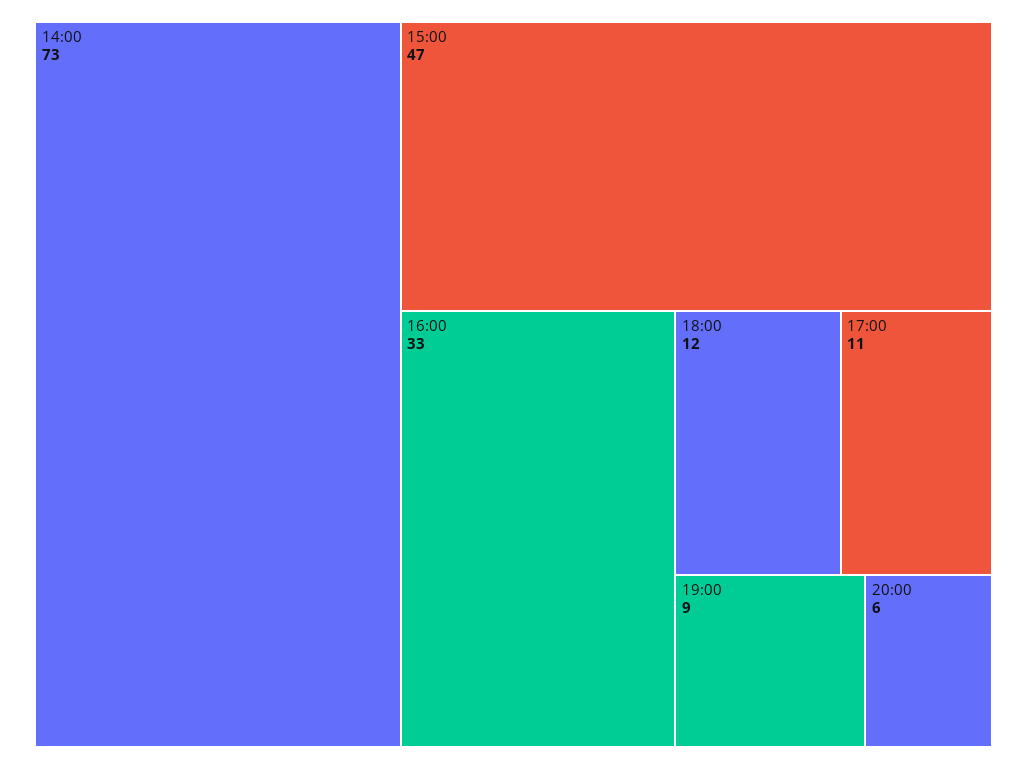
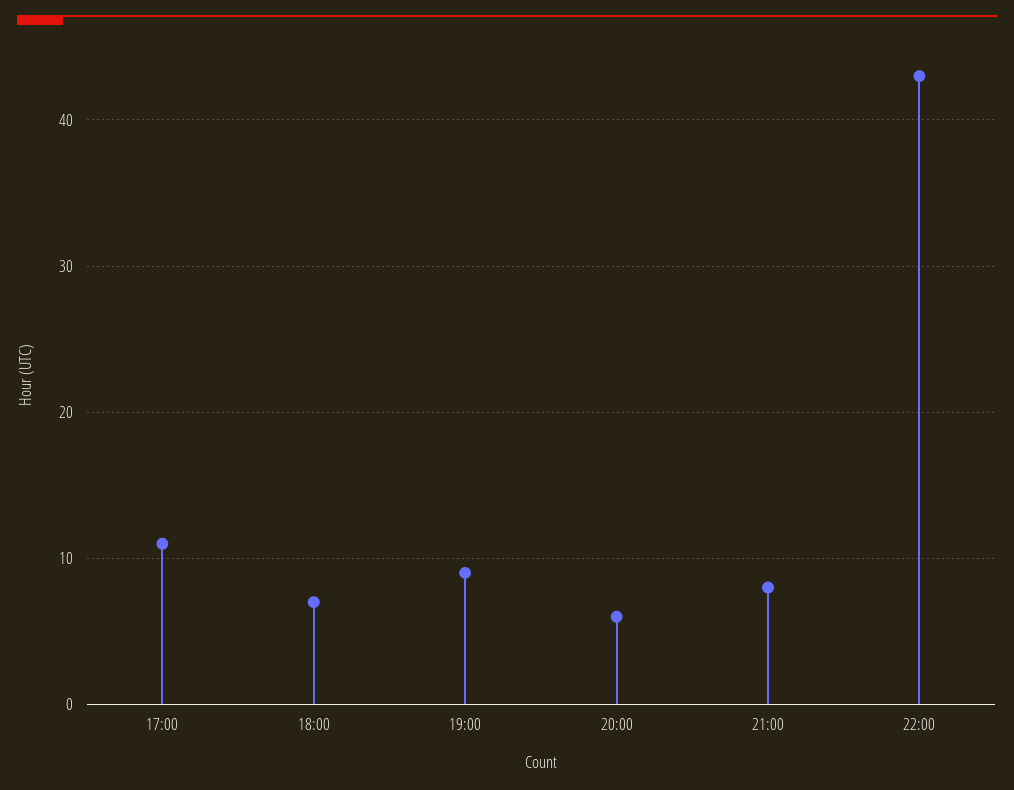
14:00: 73 -> none
15:00: 47 -> none
16:00: 33 -> none
18:00: 12 -> 7
21:00: none -> 8
22:00: none -> 43

